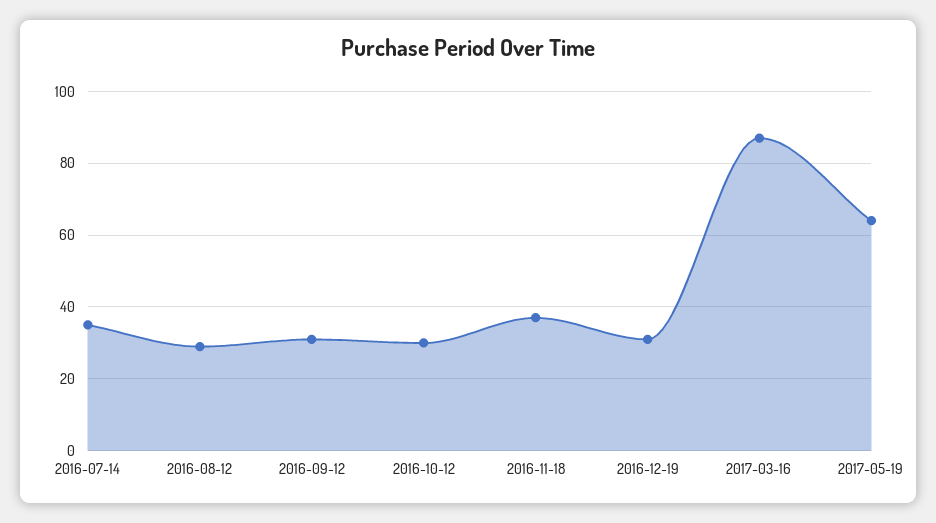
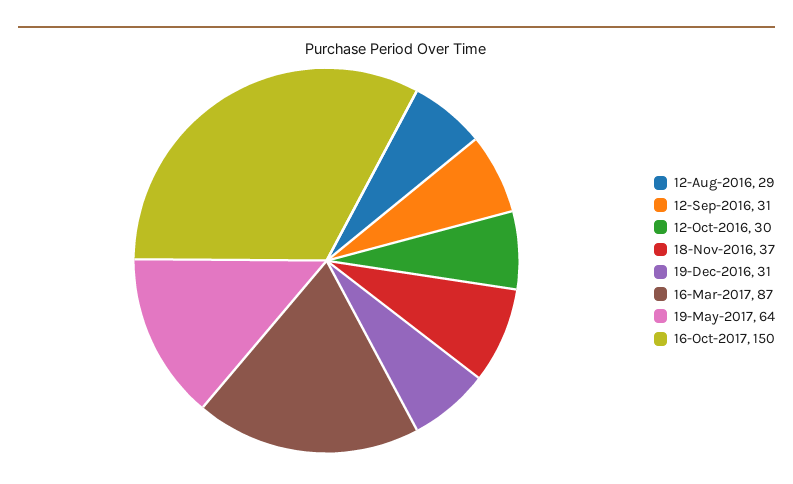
2016-07-14: 35 -> none
16-Oct-2017: none -> 150

